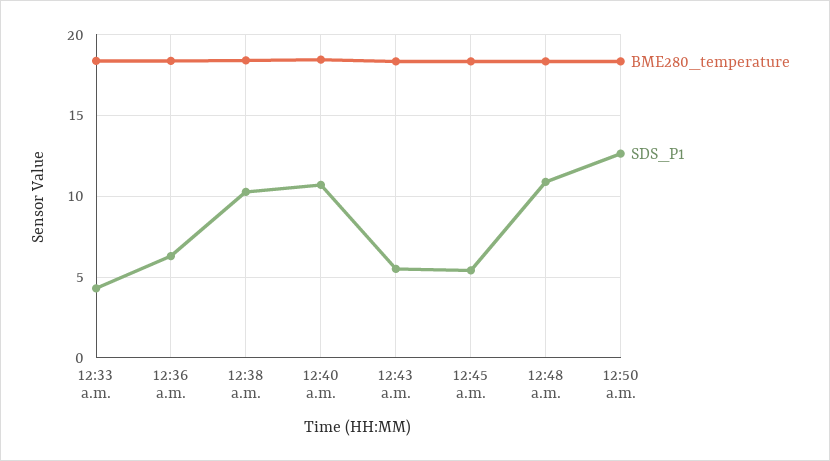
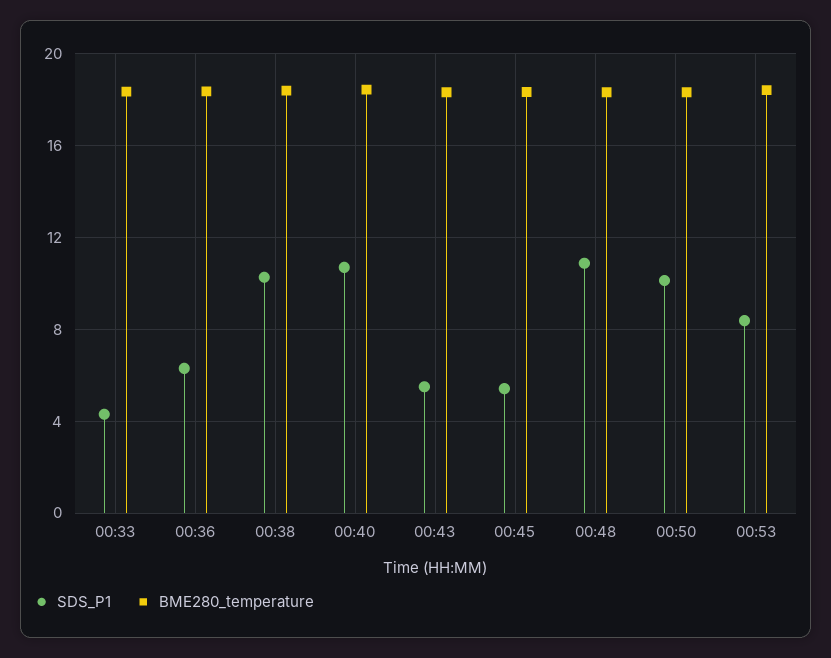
SDS_P1, 12:50 a.m.: 12.5 -> 10
SDS_P1, 00:53: none -> 8.5
BME280_temperature, 00:53: none -> 18.5

